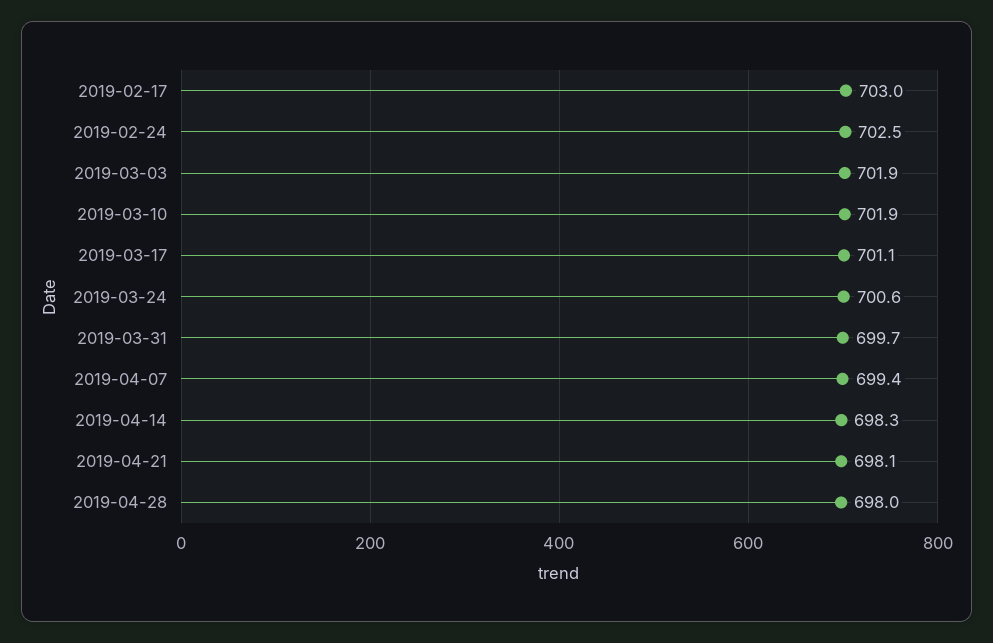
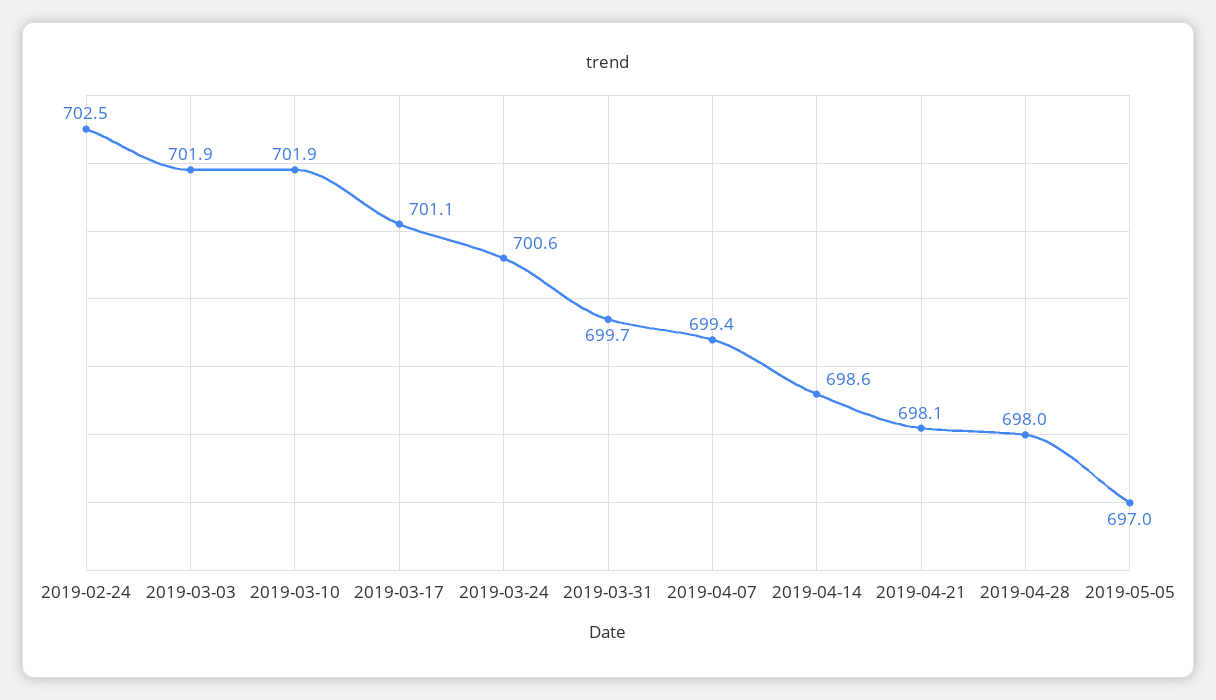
2019-02-17: 703 -> none
2019-04-14: 698.3 -> 698.6
2019-05-05: none -> 697

